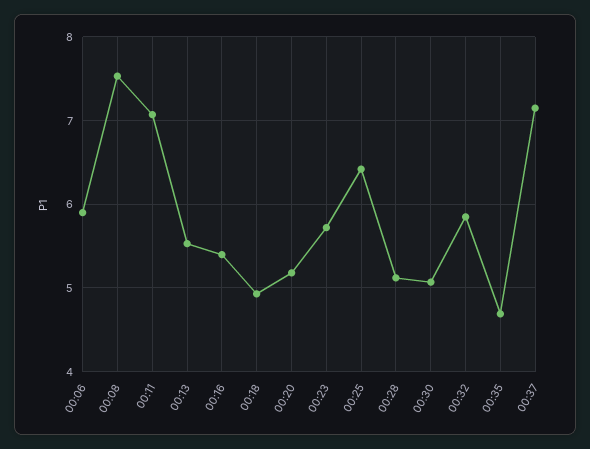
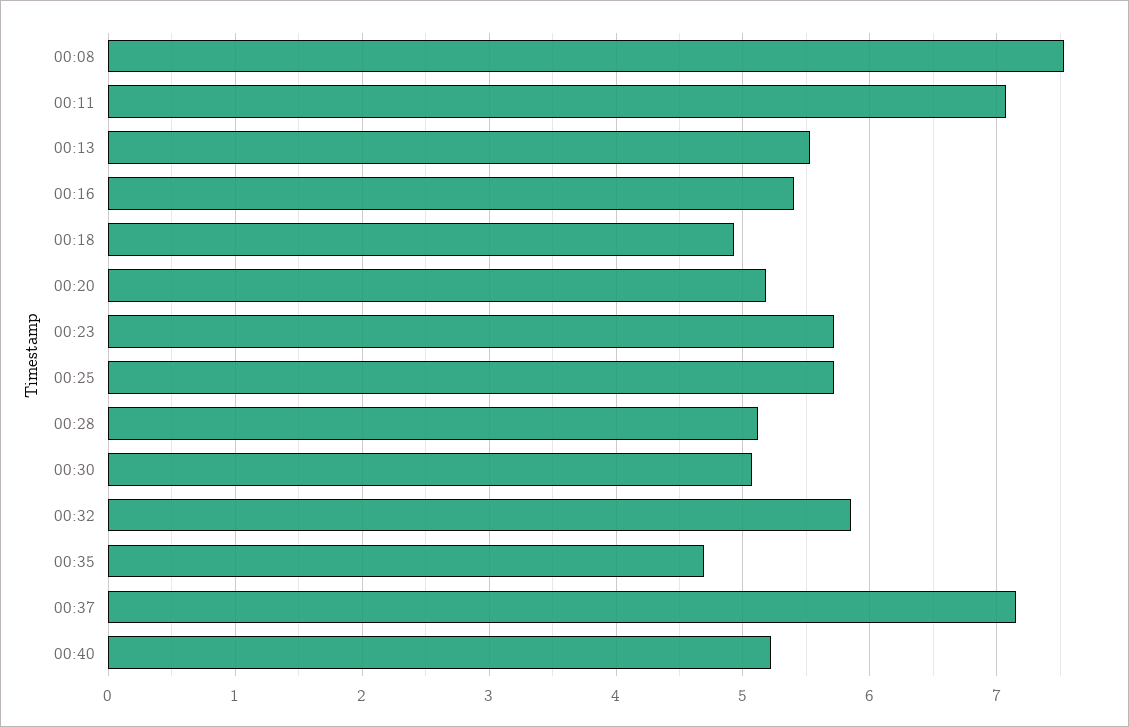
00:06: 5.9 -> none
00:25: 6.4 -> 5.7
00:40: none -> 5.2

